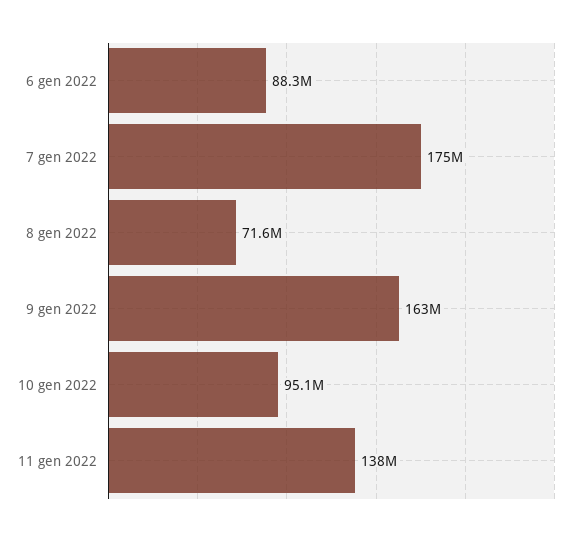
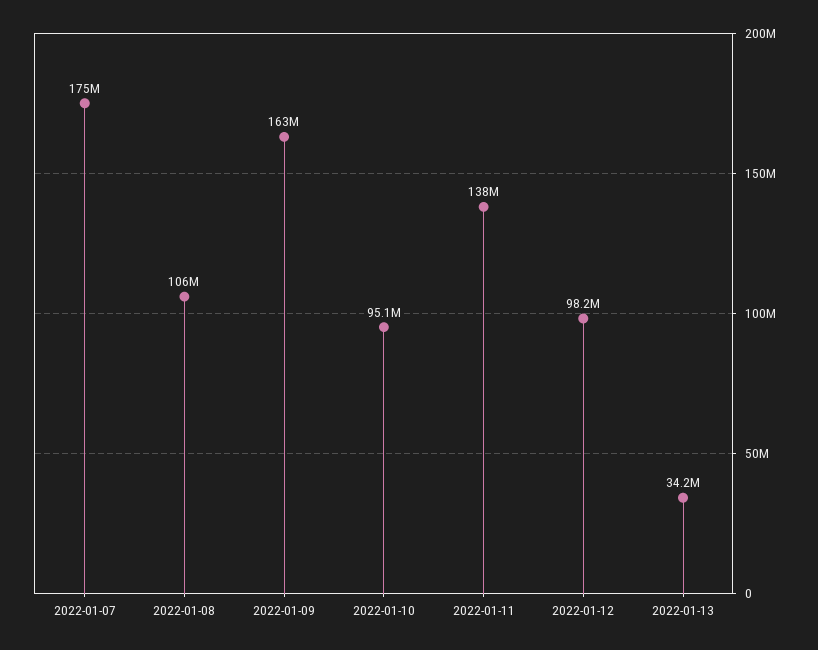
6 gen 2022: 88300000 -> none
8 gen 2022: 71600000 -> 106000000
2022-01-12: none -> 98200000
2022-01-13: none -> 34200000

